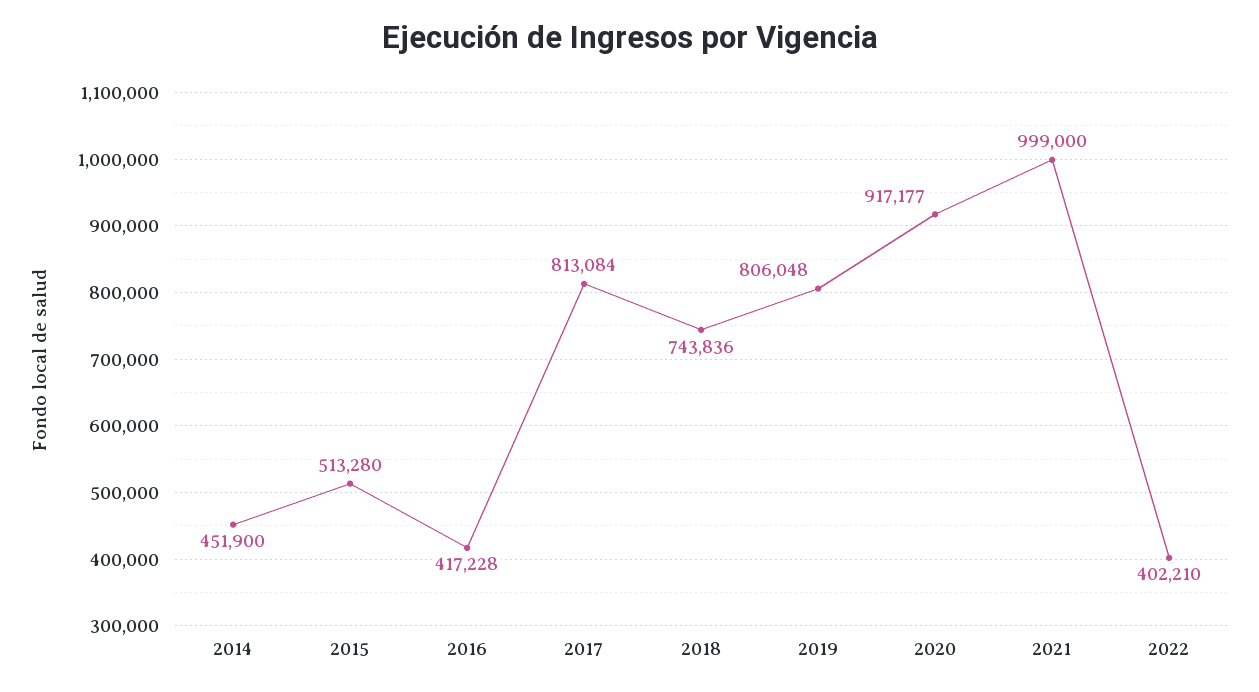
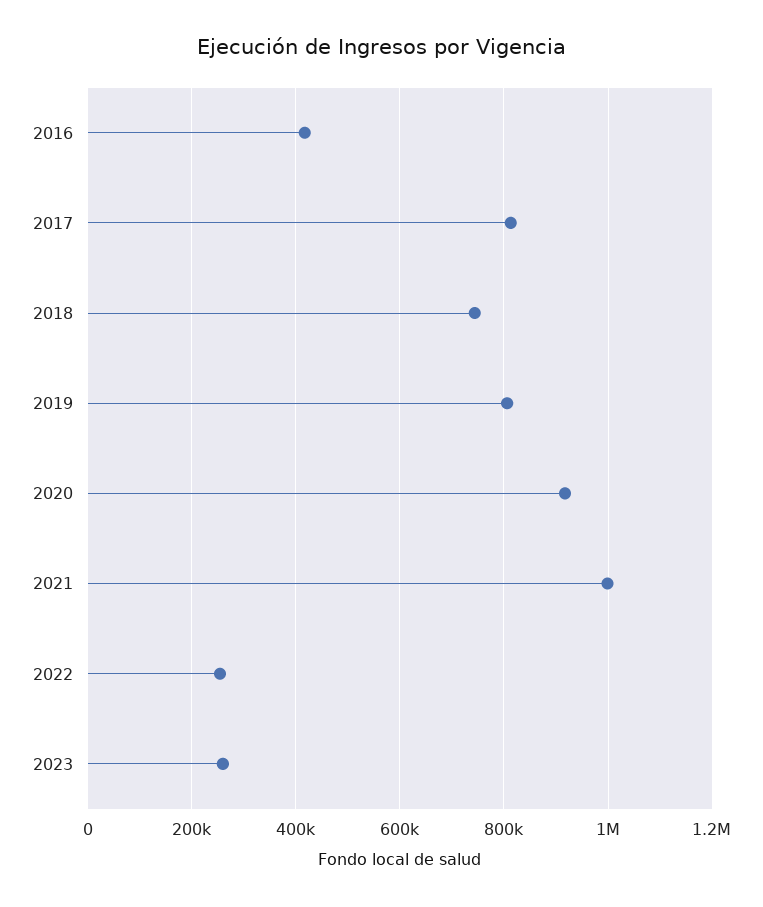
2014: 451900 -> none
2015: 513280 -> none
2022: 402210 -> 260000
2023: none -> 260000

